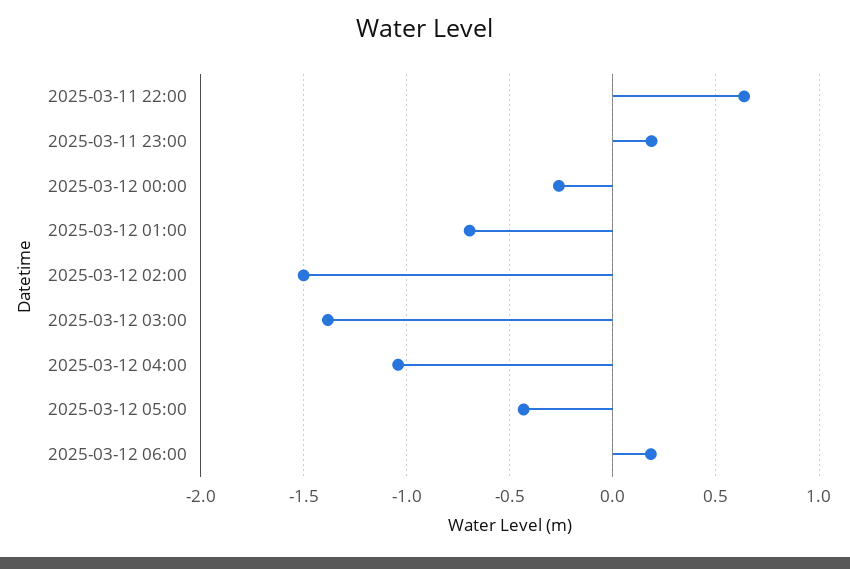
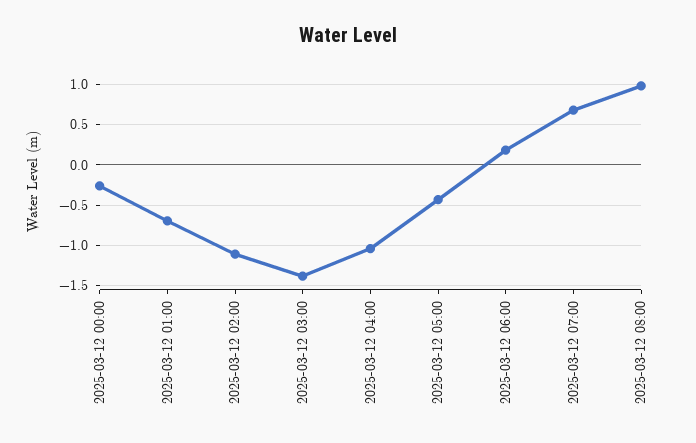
2025-03-11 22:00: 0.65 -> none
2025-03-11 23:00: 0.2 -> none
2025-03-12 02:00: -1.5 -> -1.1
2025-03-12 07:00: none -> 0.7
2025-03-12 08:00: none -> 1

